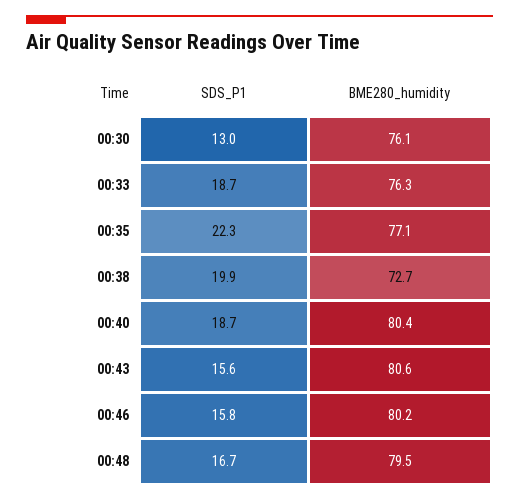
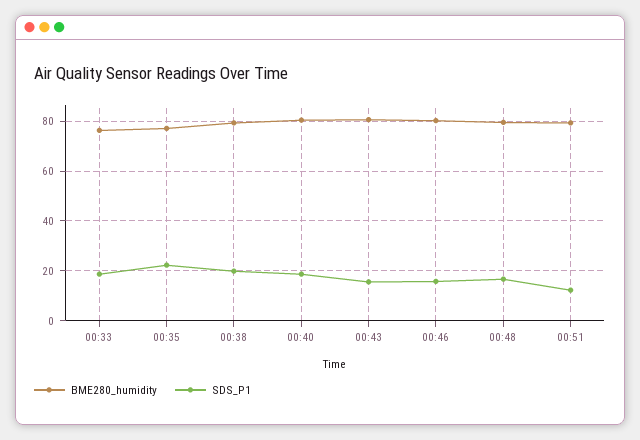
SDS_P1, 00:30: 13 -> none
BME280_humidity, 00:30: 76.1 -> none
BME280_humidity, 00:38: 72.7 -> 80
BME280_humidity, 00:51: none -> 80
SDS_P1, 00:51: none -> 12.5

